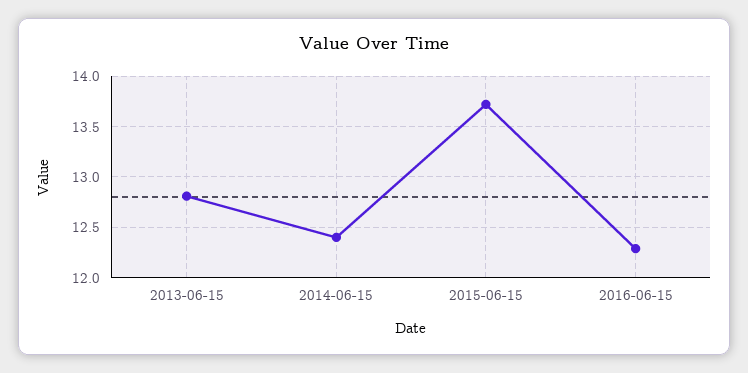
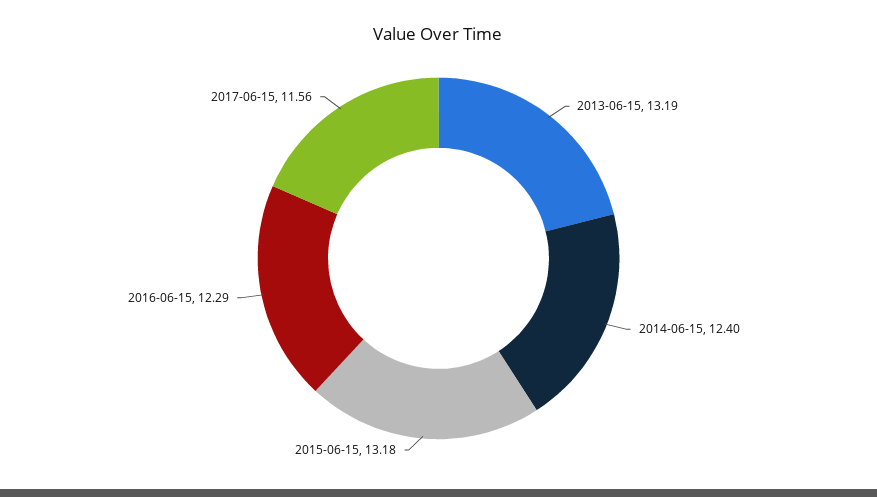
2013-06-15: 12.8 -> 13.19
2015-06-15: 13.7 -> 13.18
2017-06-15: none -> 11.56

